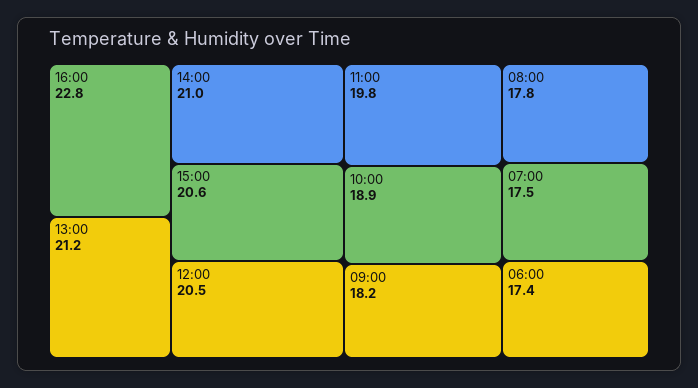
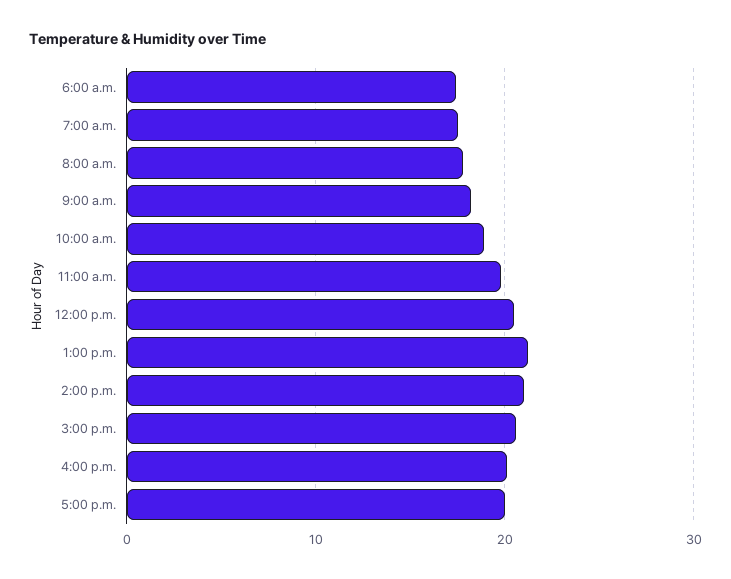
16:00: 22.8 -> 20
5:00 p.m.: none -> 20

